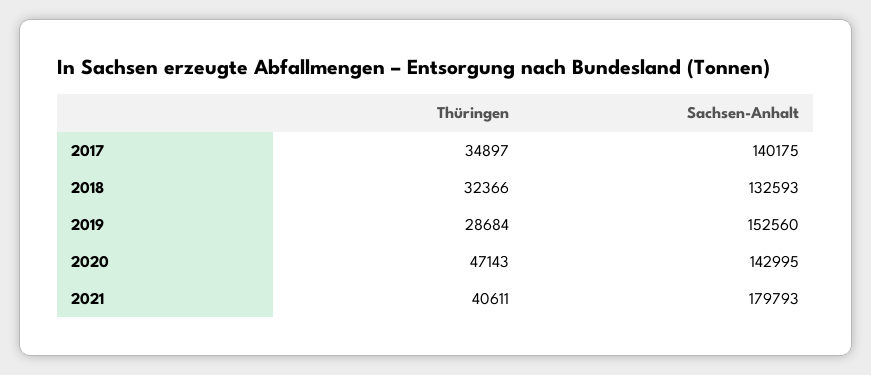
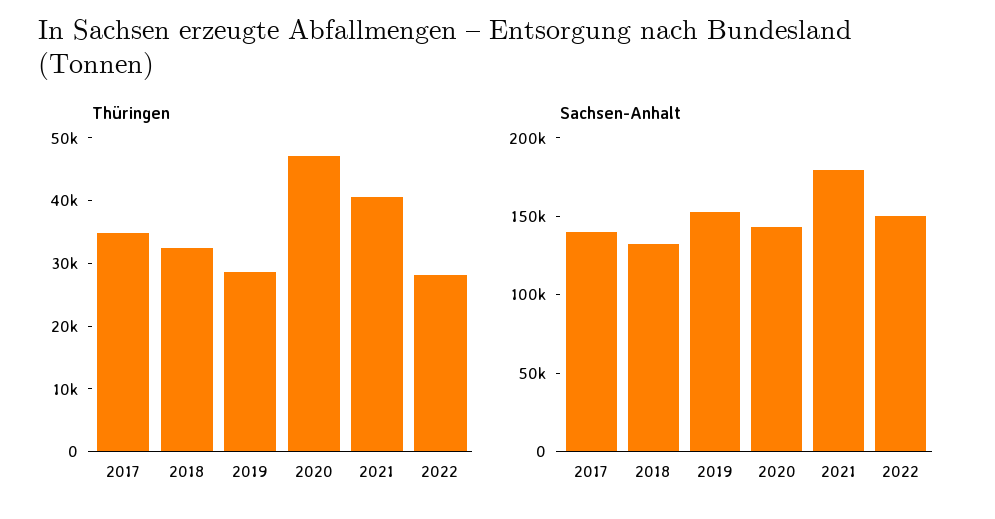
Thüringen, 2022: none -> 28000
Sachsen-Anhalt, 2022: none -> 150000

